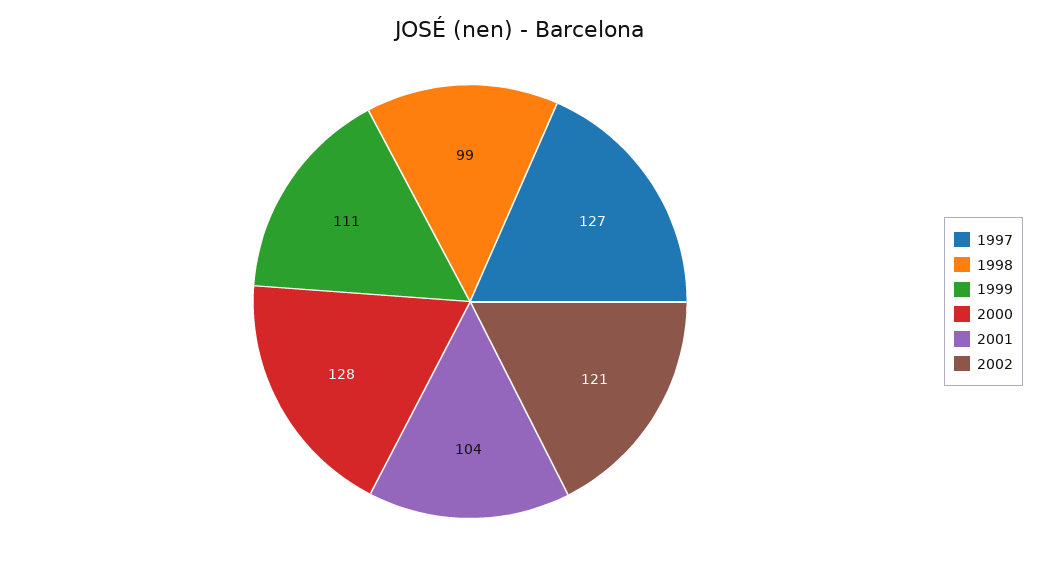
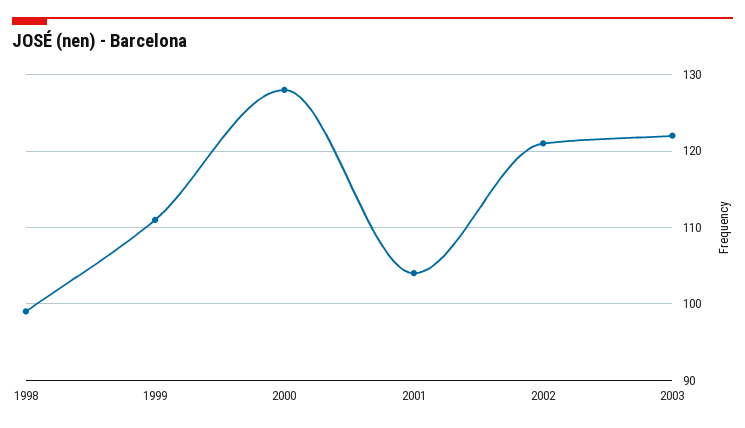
1997: 127 -> none
2003: none -> 122

